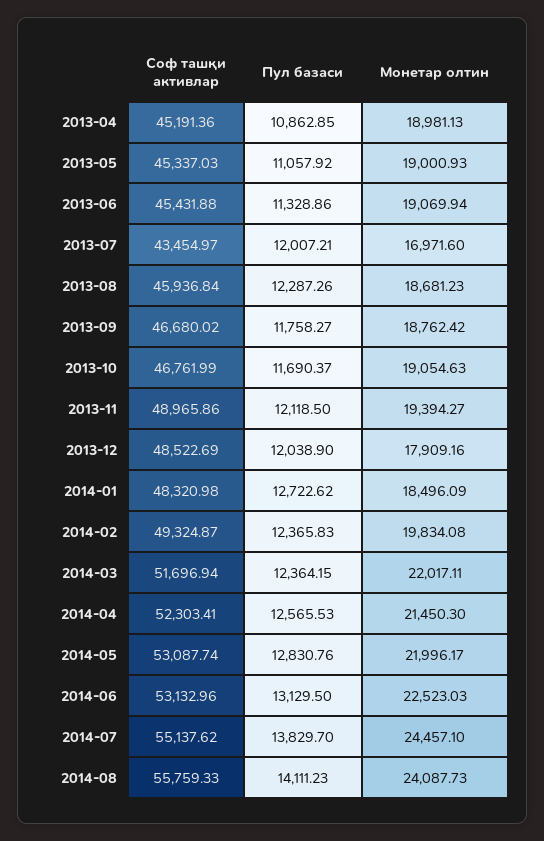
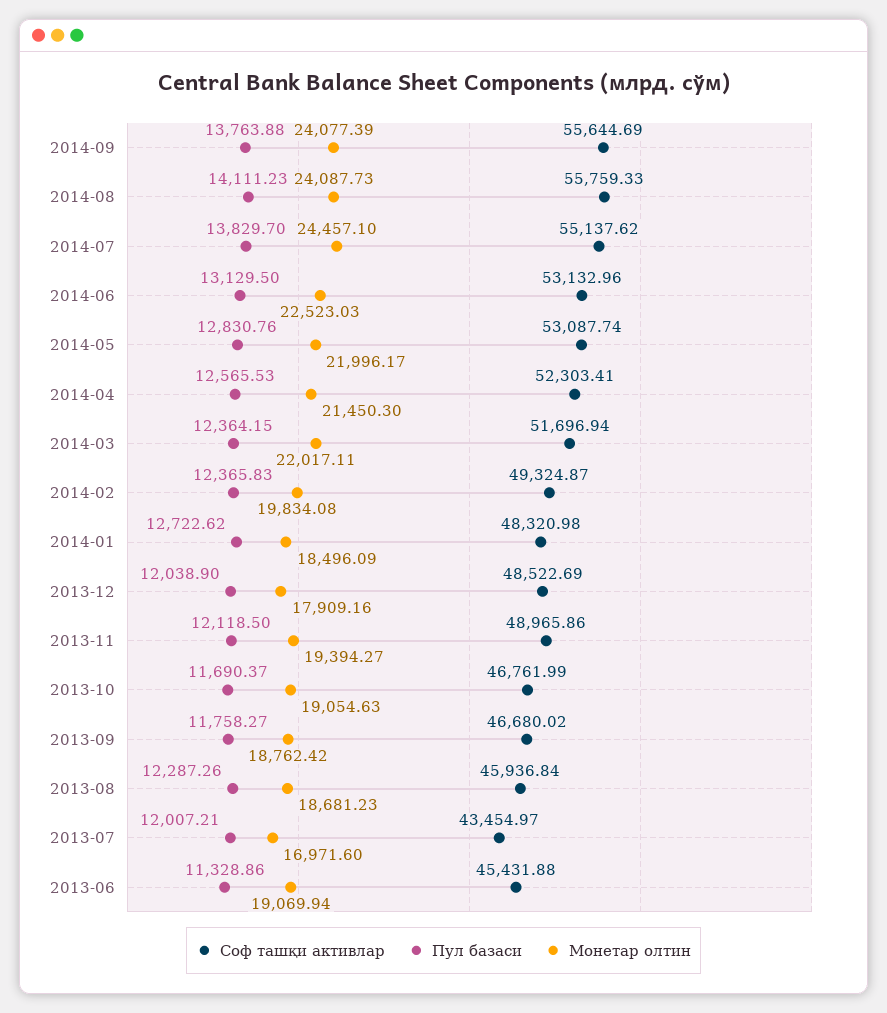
Соф ташқи активлар, 2013-04: 45191.36 -> none
Пул базаси, 2013-04: 10862.85 -> none
Монетар олтин, 2013-04: 18981.13 -> none
Соф ташқи активлар, 2013-05: 45337.03 -> none
Пул базаси, 2013-05: 11057.92 -> none
Монетар олтин, 2013-05: 19000.93 -> none
Соф ташқи активлар, 2014-09: none -> 55644.69
Пул базаси, 2014-09: none -> 13763.88
Монетар олтин, 2014-09: none -> 24077.39

